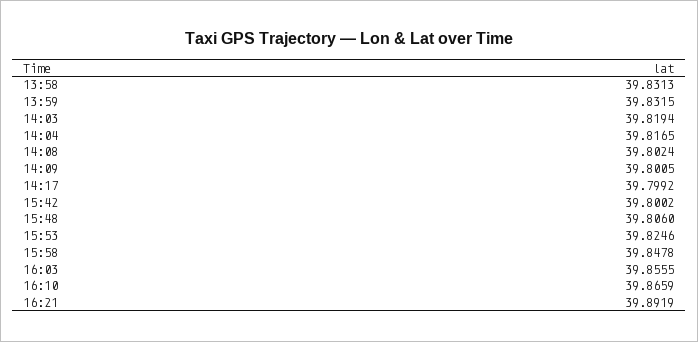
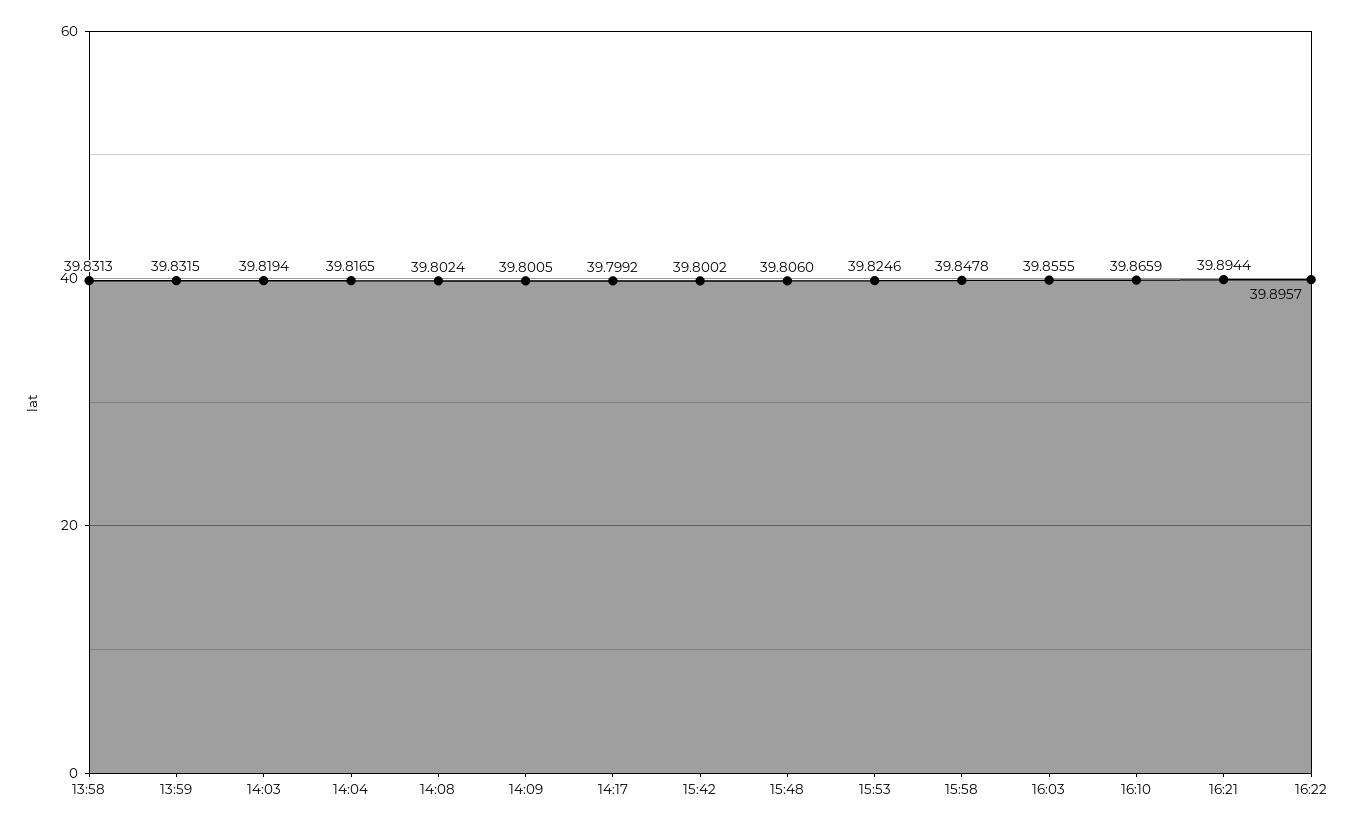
16:21: 39.8919 -> 39.8944
16:22: none -> 39.8957

